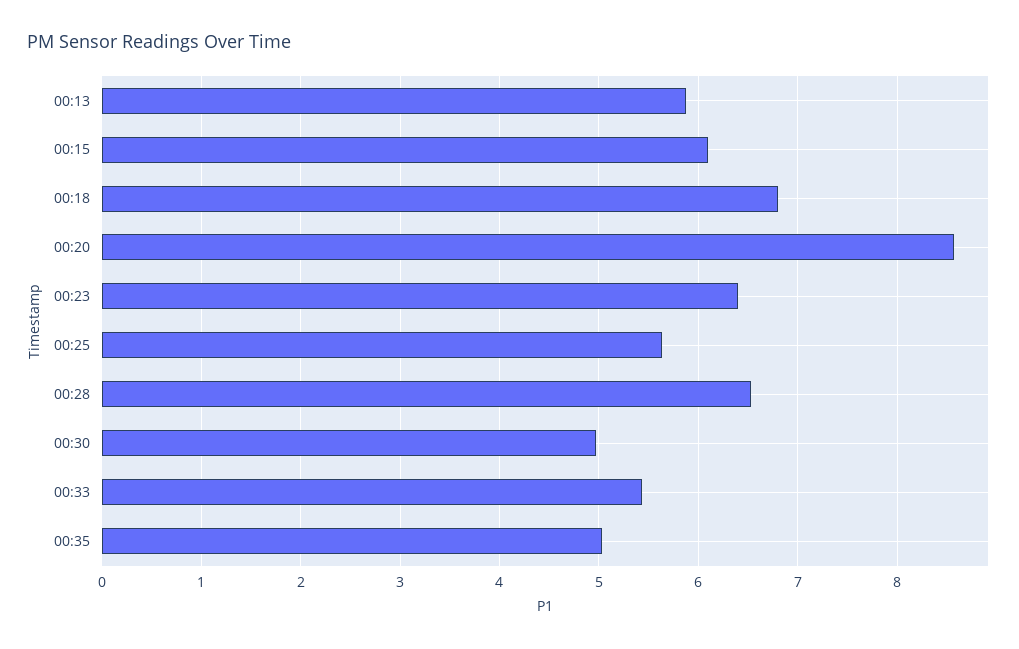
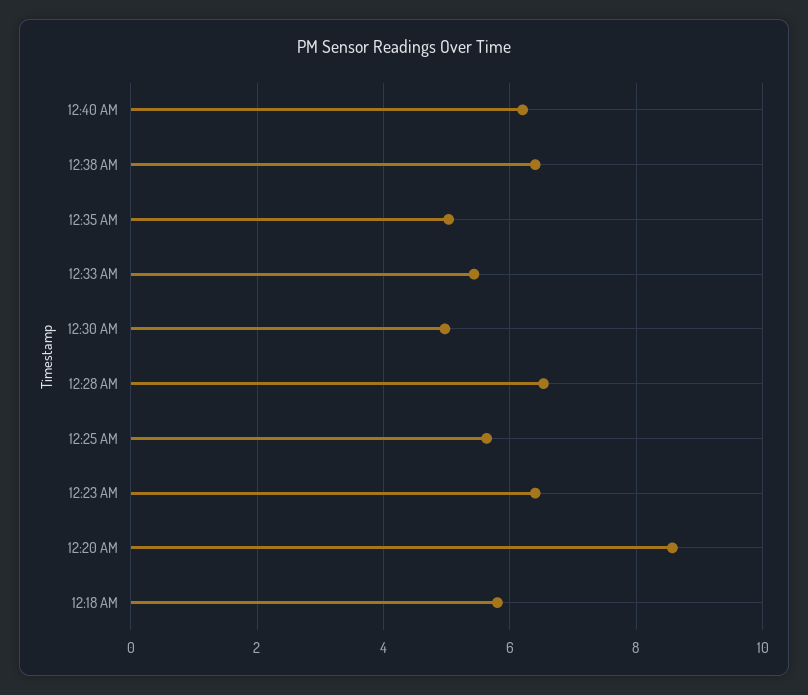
00:13: 5.9 -> none
00:15: 6.1 -> none
00:18: 6.8 -> 5.8
12:40 AM: none -> 6.2
12:38 AM: none -> 6.4

